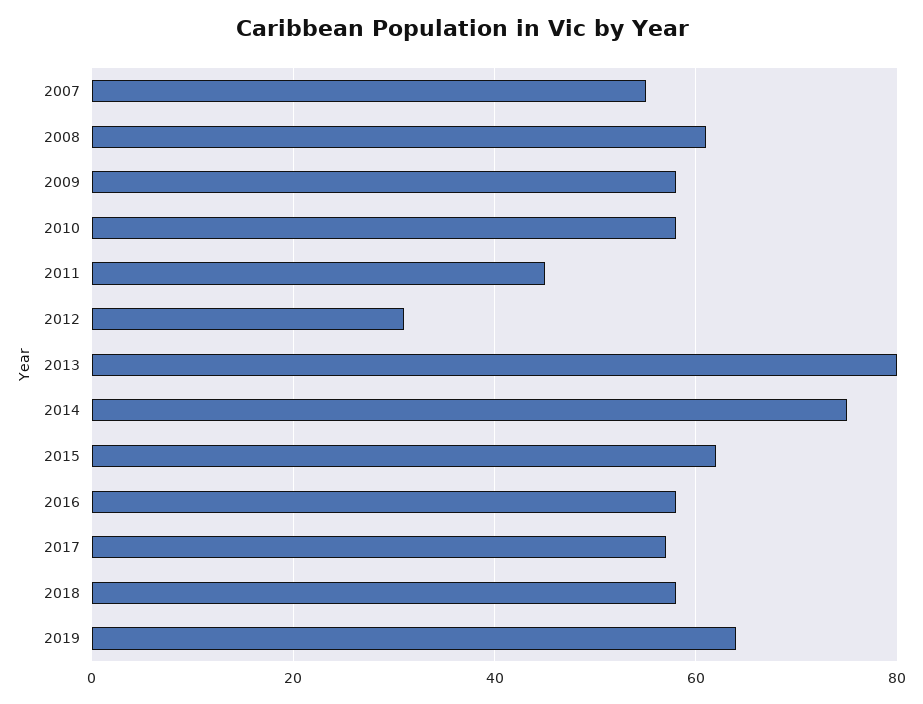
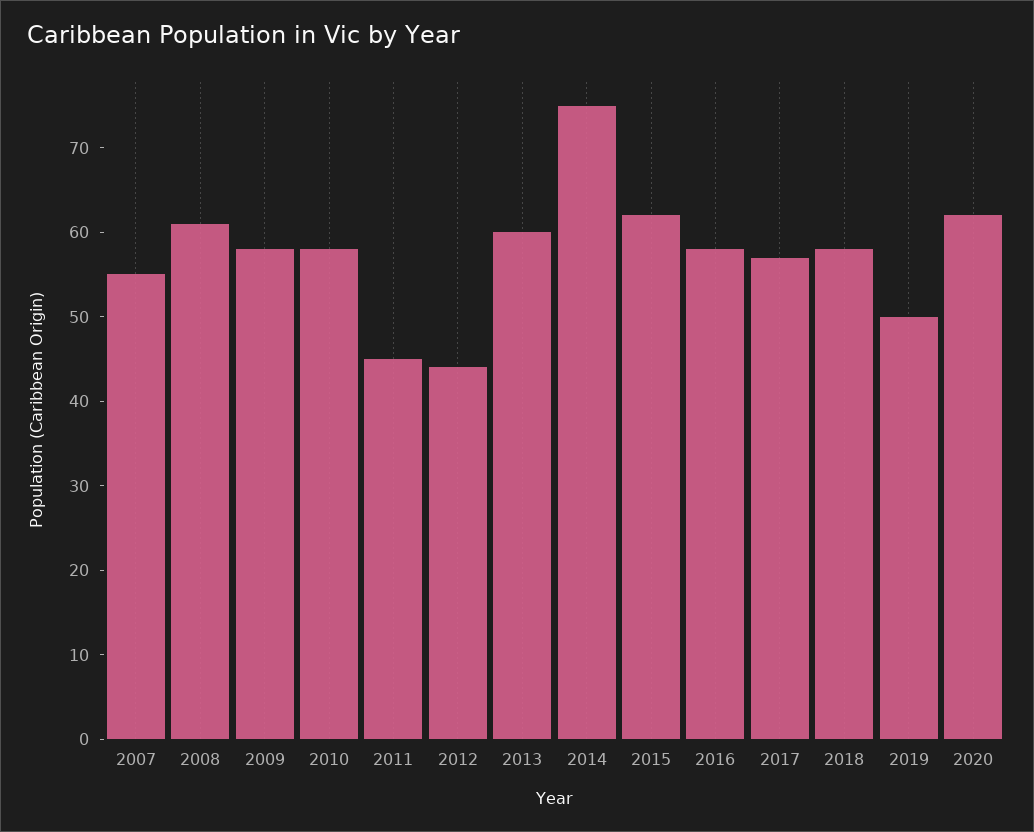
2012: 30 -> 44
2013: 80 -> 60
2019: 65 -> 50
2020: none -> 62

